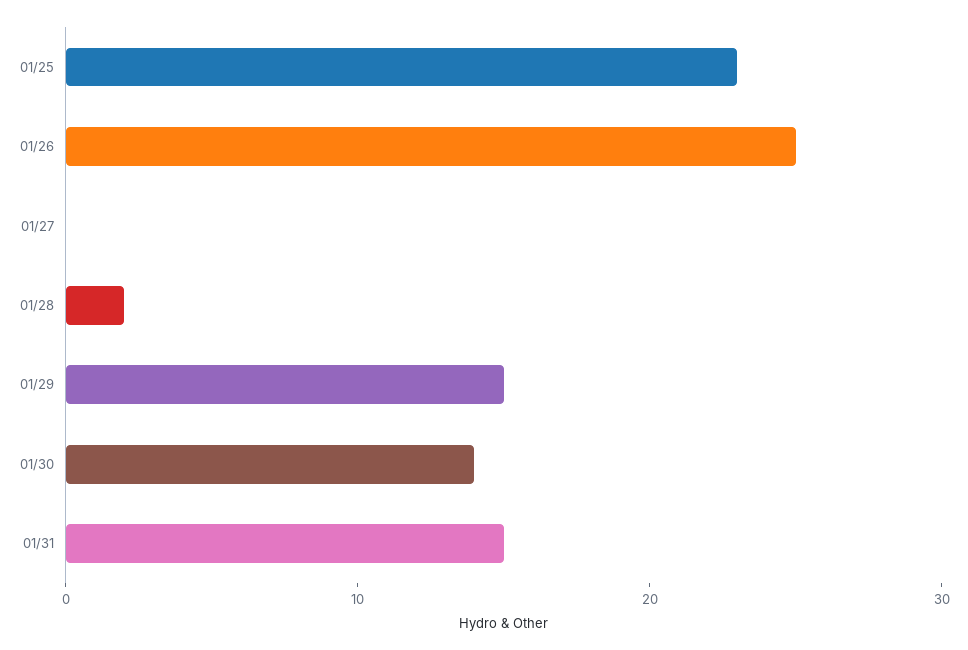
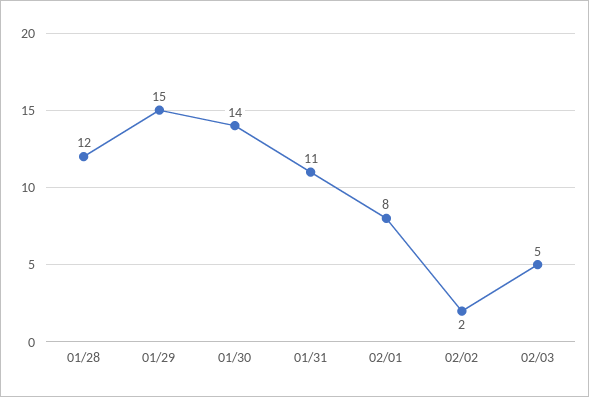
01/25: 23 -> none
01/26: 25 -> none
01/27: 0 -> none
01/28: 2 -> 12
01/31: 15 -> 11
02/01: none -> 8
02/02: none -> 2
02/03: none -> 5

